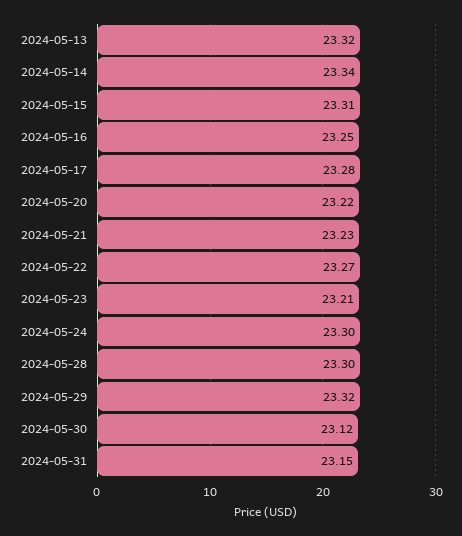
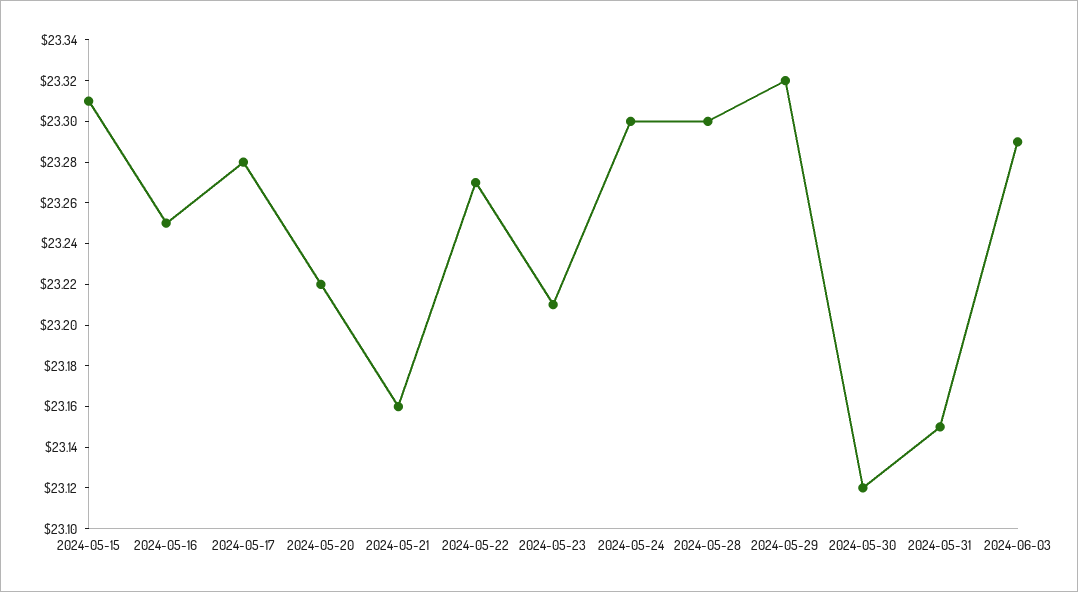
2024-05-13: 23.32 -> none
2024-05-14: 23.34 -> none
2024-05-21: 23.23 -> 23.16
2024-06-03: none -> 23.29

